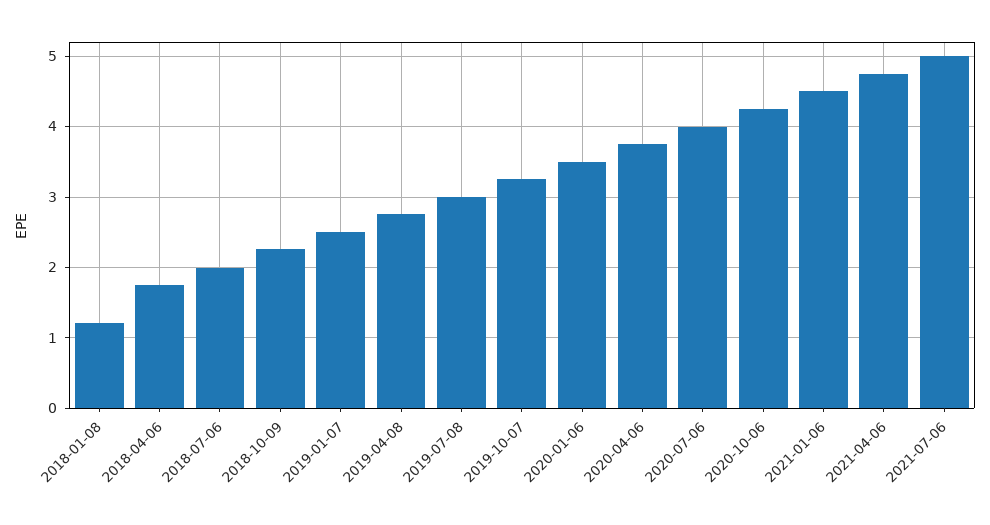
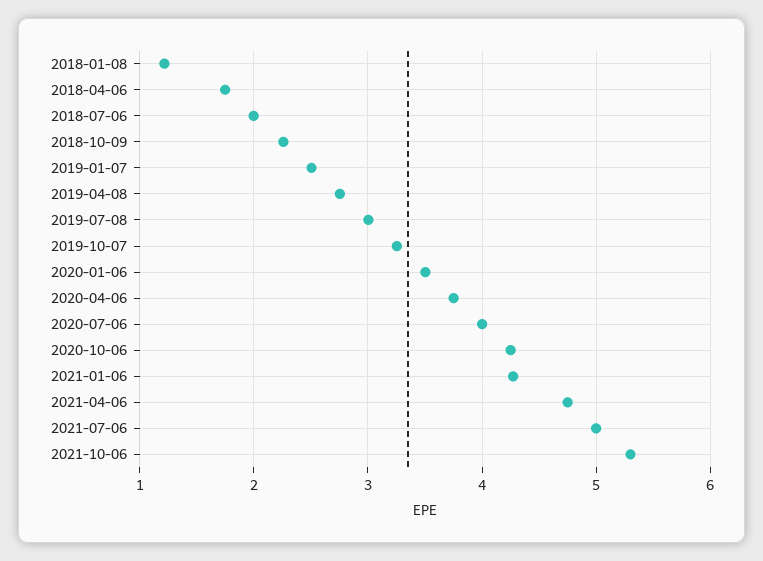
2021-01-06: 4.5 -> 4.3
2021-10-06: none -> 5.3

